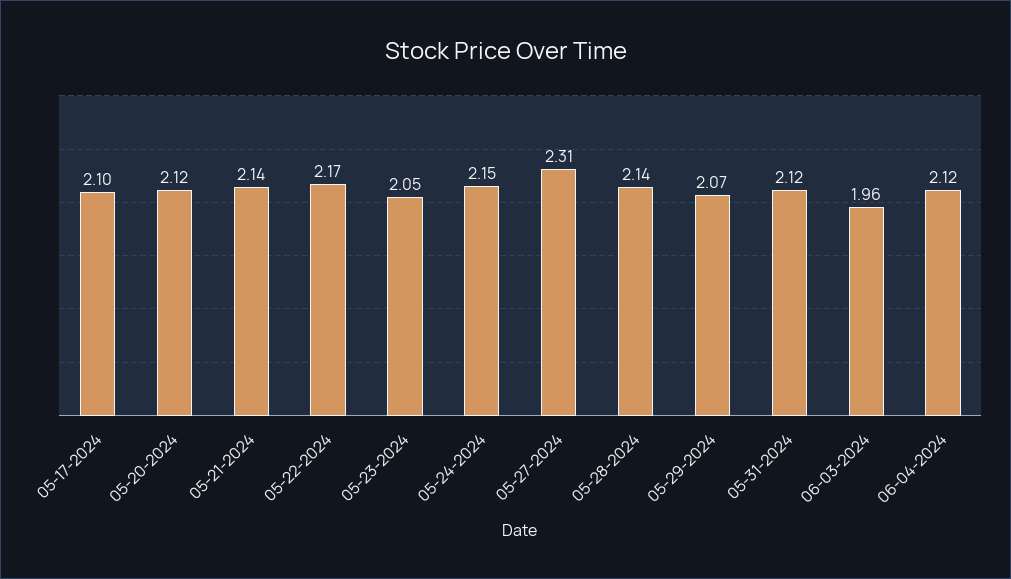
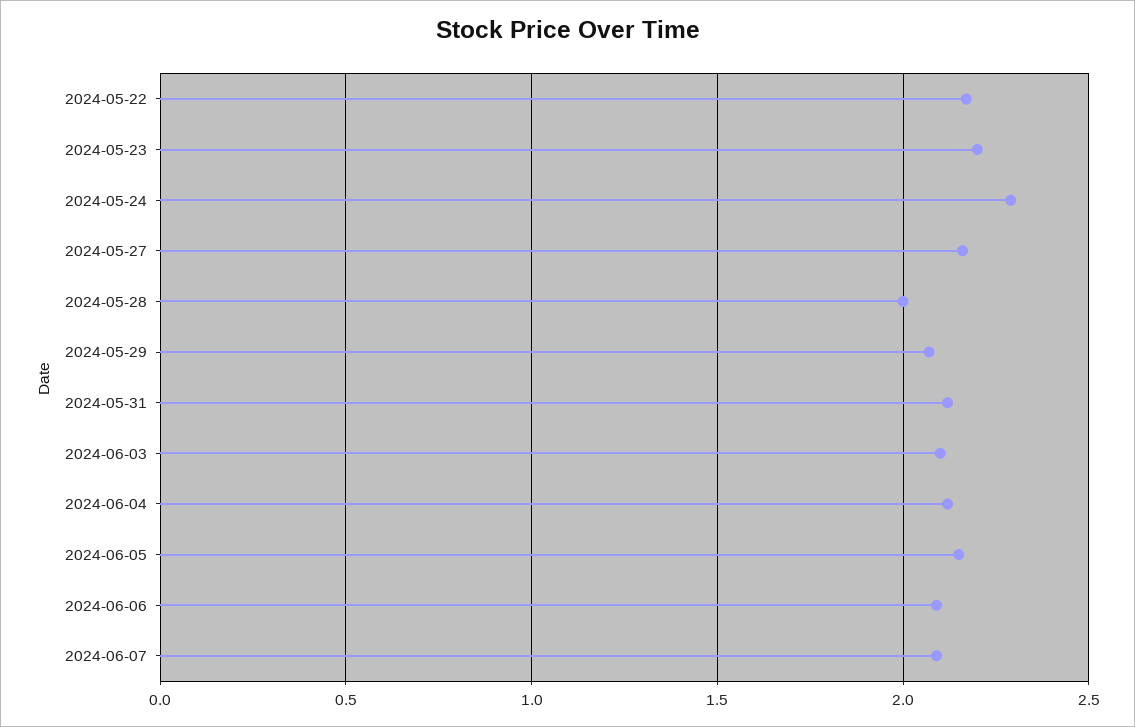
05-17-2024: 2.1 -> none
05-20-2024: 2.12 -> none
05-21-2024: 2.14 -> none
05-23-2024: 2.05 -> 2.2
05-24-2024: 2.15 -> 2.3
05-27-2024: 2.31 -> 2.15
05-28-2024: 2.14 -> 2
06-03-2024: 1.96 -> 2.1
2024-06-05: none -> 2.15
2024-06-06: none -> 2.1
2024-06-07: none -> 2.1

